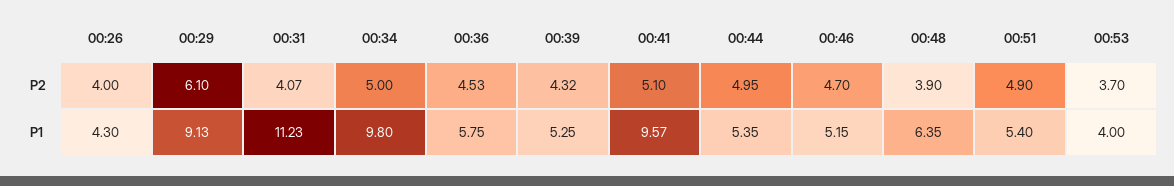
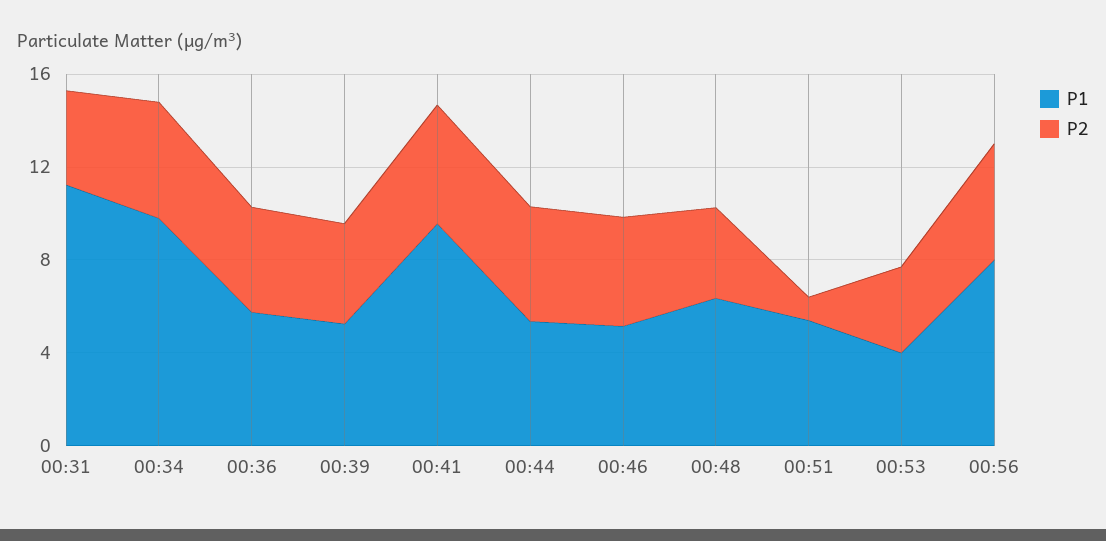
P2, 00:26: 4 -> none
P2, 00:29: 6.1 -> none
P2, 00:51: 4.9 -> 1
P1, 00:26: 4.3 -> none
P1, 00:29: 9.13 -> none
P1, 00:56: none -> 8
P2, 00:56: none -> 5

